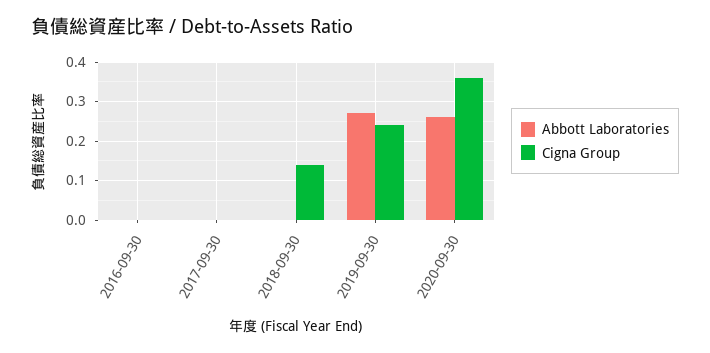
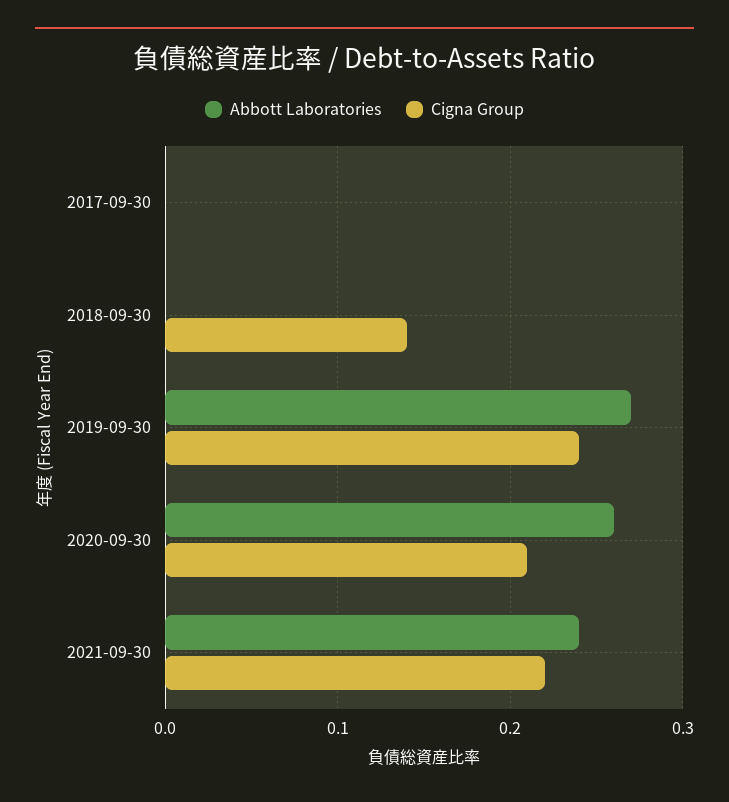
Abbott Laboratories, 2016-09-30: 0 -> none
Cigna Group, 2016-09-30: 0 -> none
Cigna Group, 2020-09-30: 0.35 -> 0.21
Abbott Laboratories, 2021-09-30: none -> 0.24
Cigna Group, 2021-09-30: none -> 0.22

